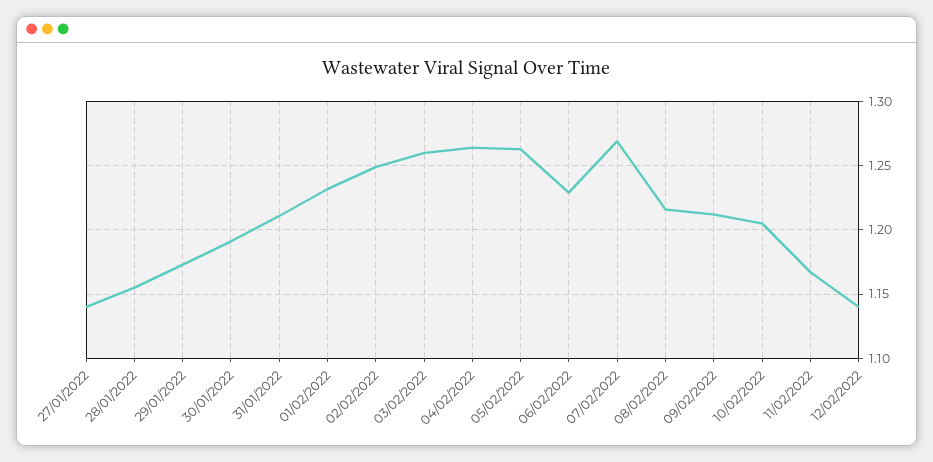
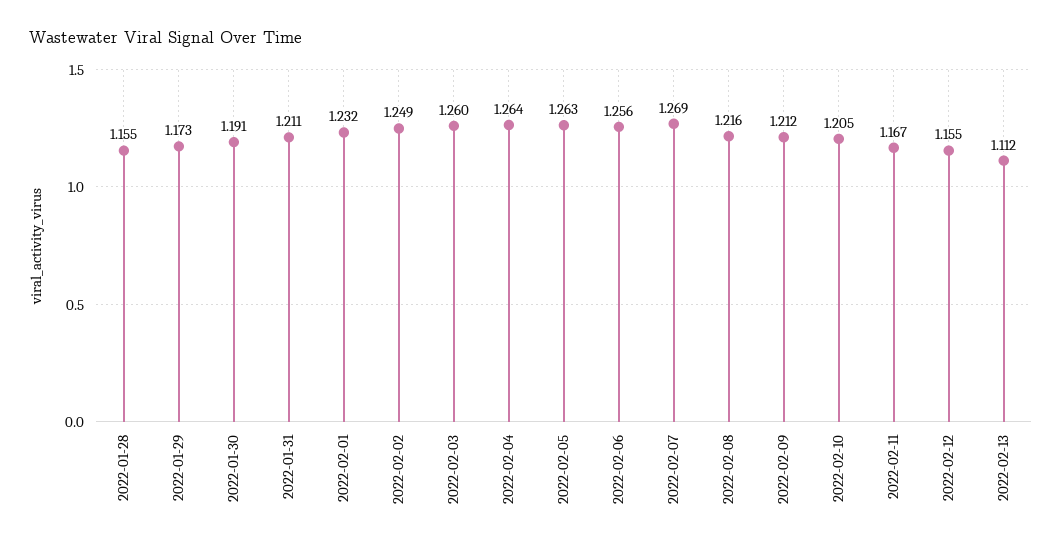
27/01/2022: 1.14 -> none
06/02/2022: 1.23 -> 1.256
12/02/2022: 1.14 -> 1.155
2022-02-13: none -> 1.112

